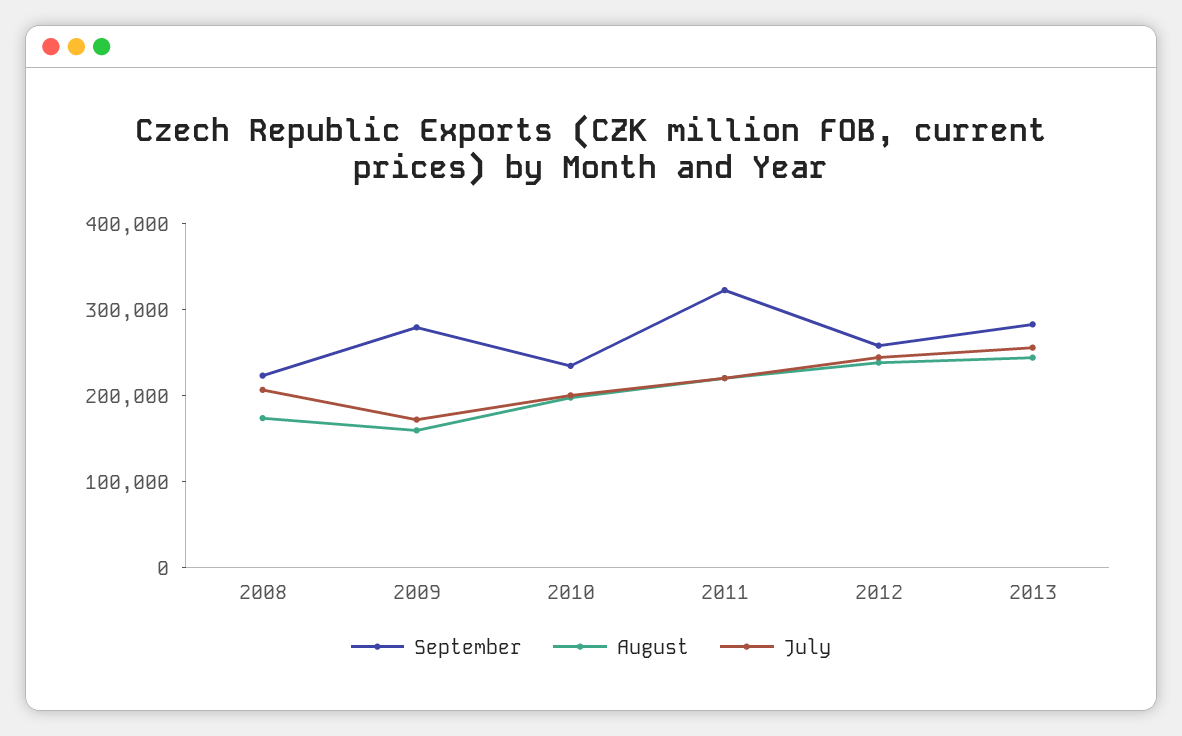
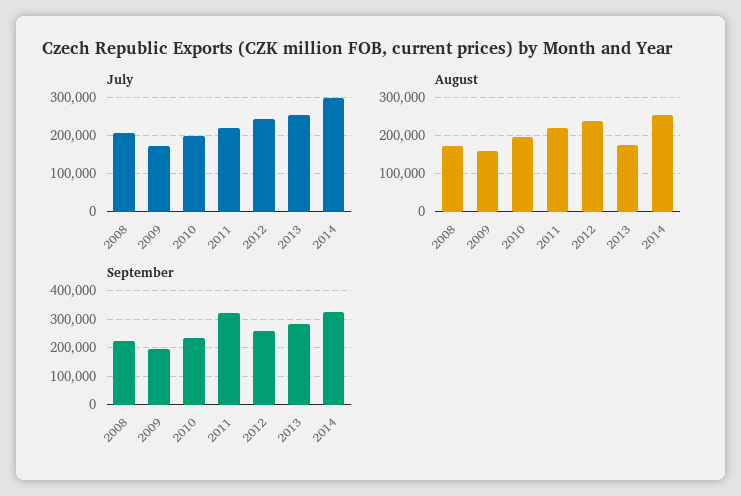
September, 2009: 280000 -> 200000
August, 2013: 240000 -> 180000
July, 2014: none -> 300000
August, 2014: none -> 260000
September, 2014: none -> 325000

